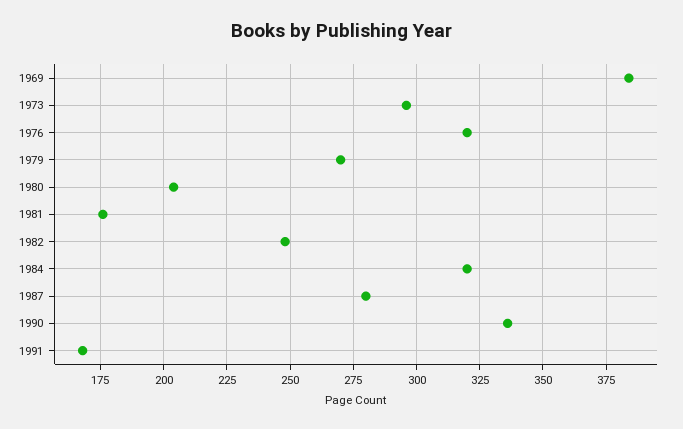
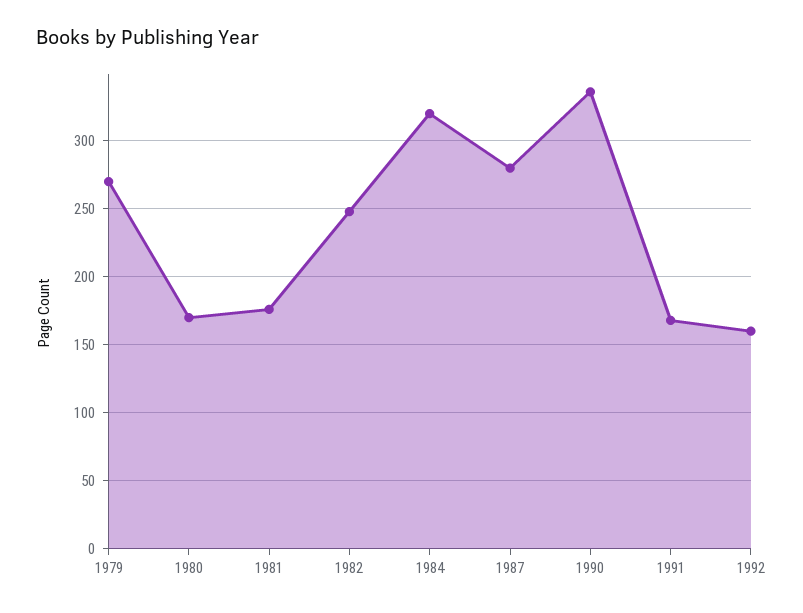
1969: 385 -> none
1973: 295 -> none
1976: 320 -> none
1980: 205 -> 170
1992: none -> 160

